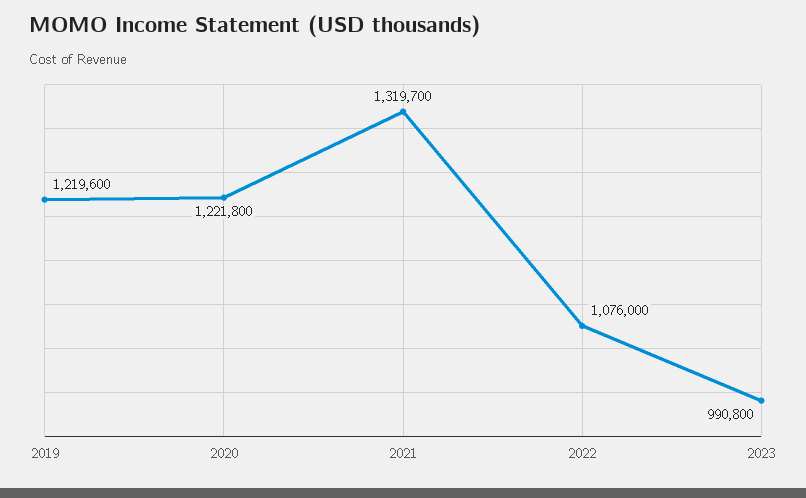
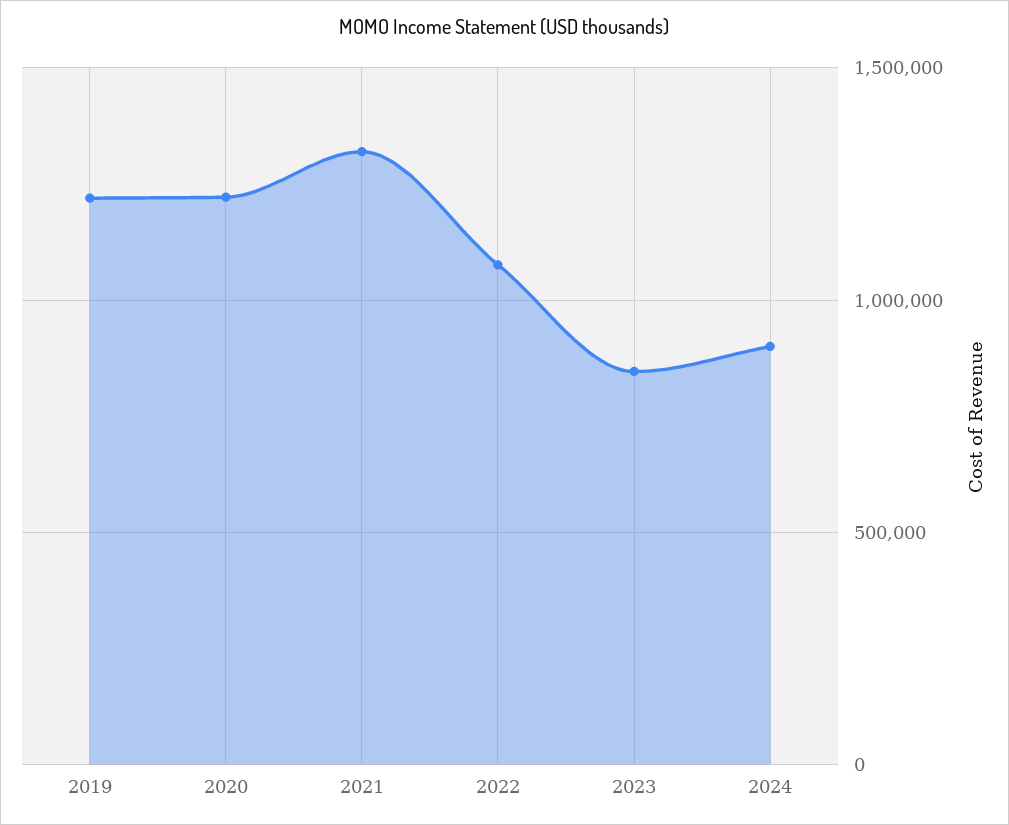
2023: 990800 -> 850000
2024: none -> 900000

